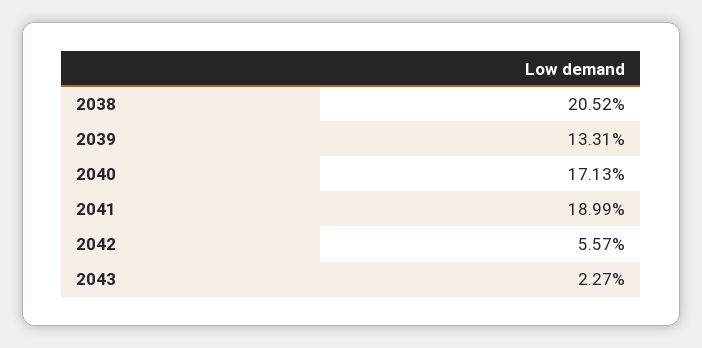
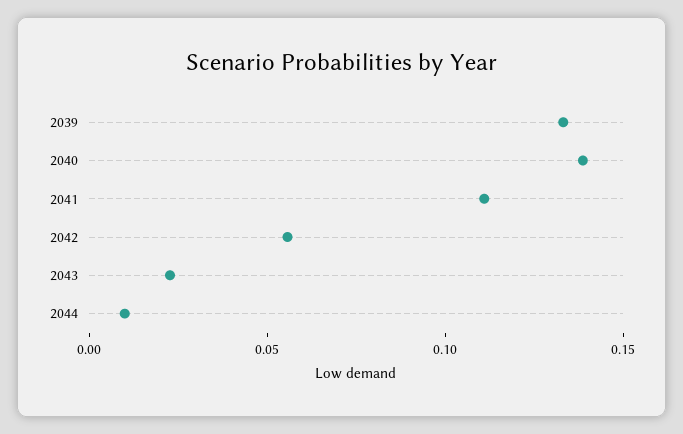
2038: 0.2052 -> none
2040: 0.1713 -> 0.14
2041: 0.1899 -> 0.11
2044: none -> 0.01

